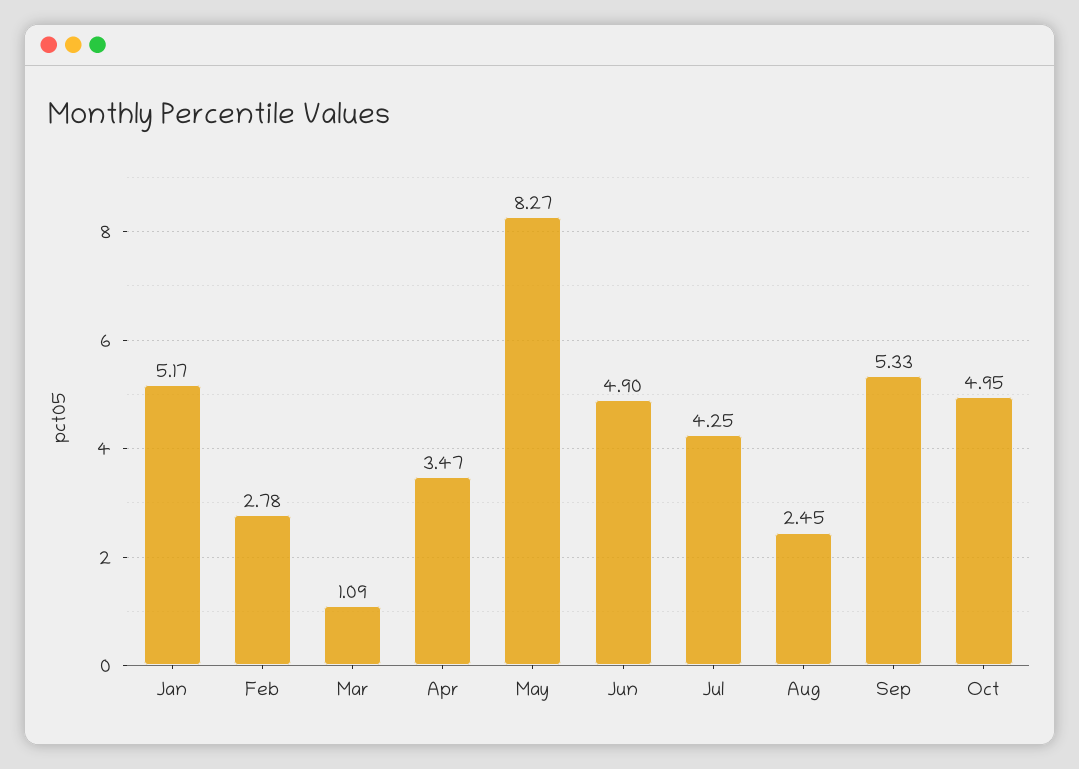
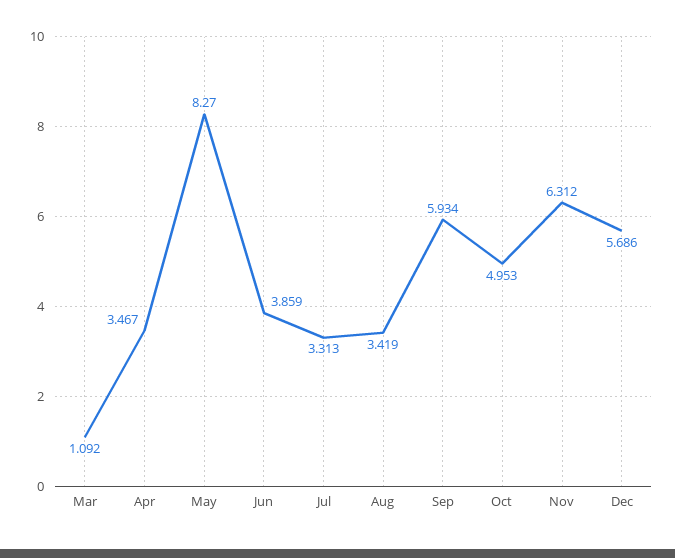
Jan: 5.17 -> none
Feb: 2.78 -> none
Jun: 4.9 -> 3.859
Jul: 4.25 -> 3.313
Aug: 2.45 -> 3.419
Sep: 5.33 -> 5.934
Nov: none -> 6.312
Dec: none -> 5.686

